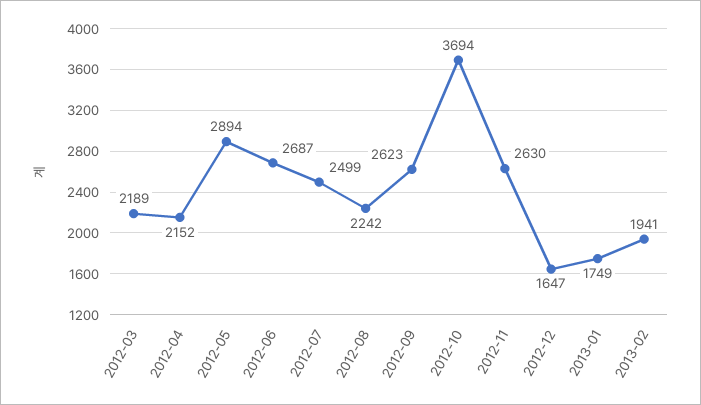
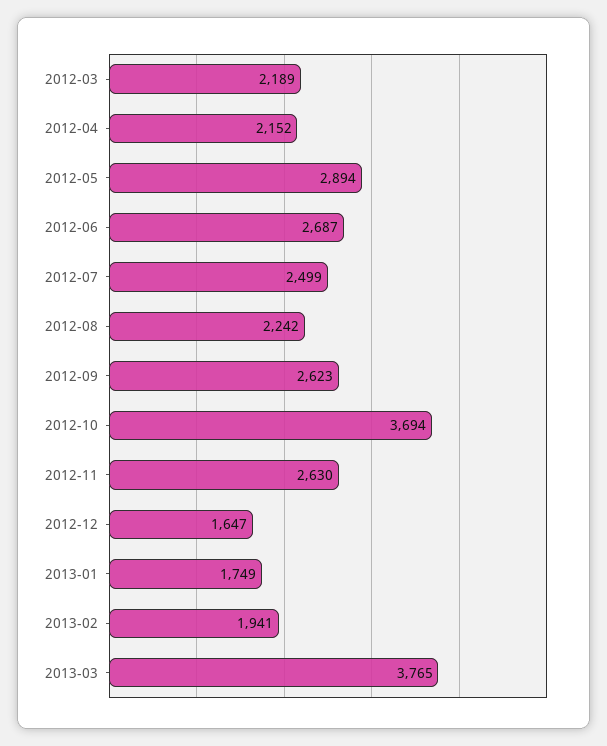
2013-03: none -> 3765

